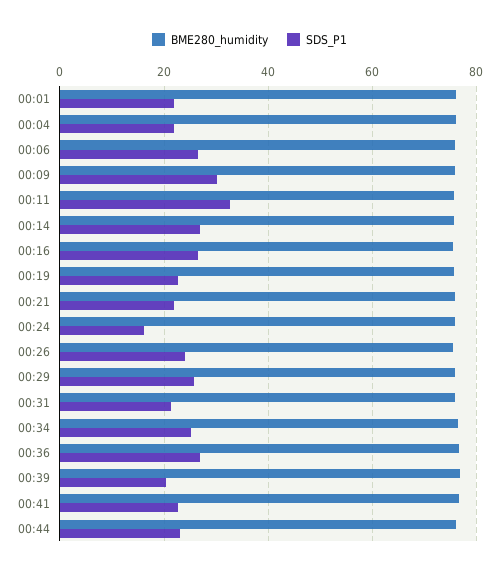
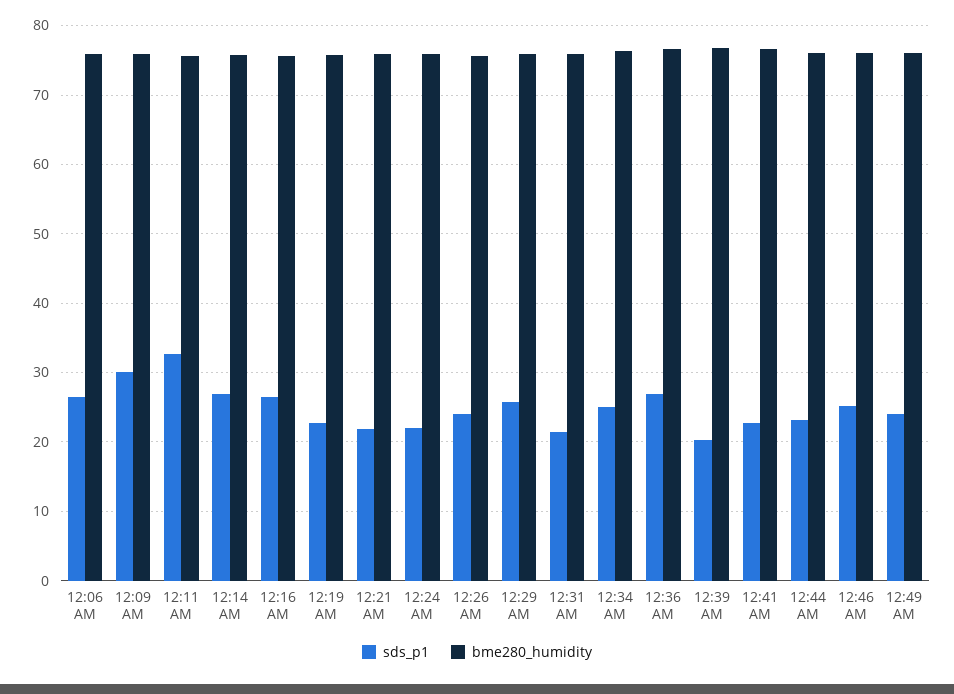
BME280_humidity, 00:01: 76 -> none
SDS_P1, 00:01: 22 -> none
BME280_humidity, 00:04: 76 -> none
SDS_P1, 00:04: 22 -> none
SDS_P1, 00:24: 16 -> 22
SDS_P1, 12:46 AM: none -> 25
BME280_humidity, 12:46 AM: none -> 76
SDS_P1, 12:49 AM: none -> 24
BME280_humidity, 12:49 AM: none -> 76

